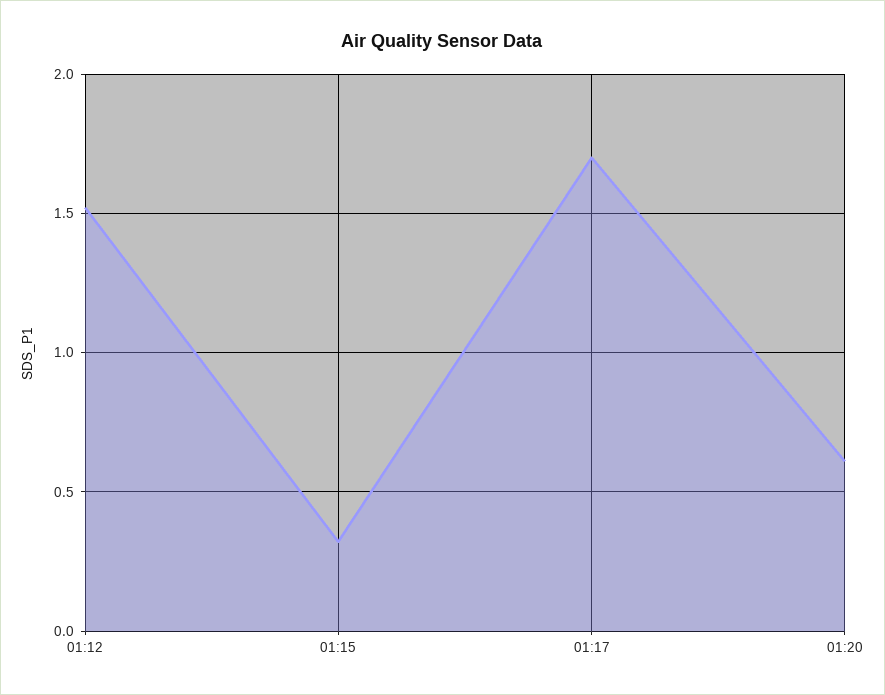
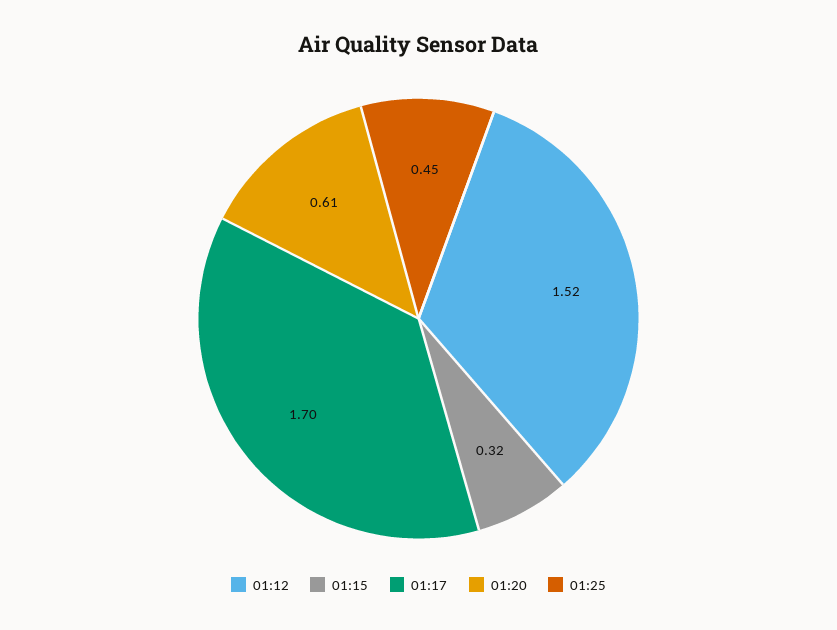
01:25: none -> 0.45

